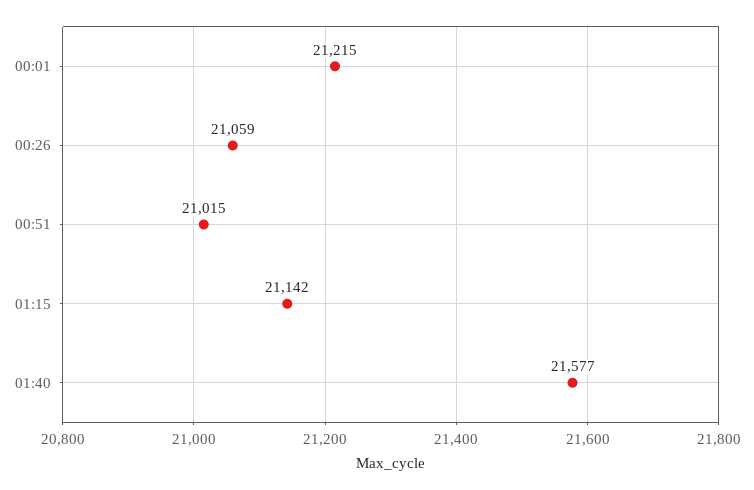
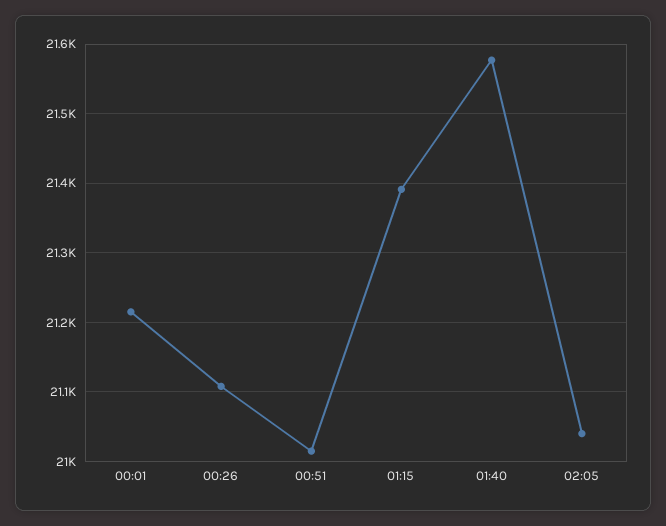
00:26: 21059 -> 21110
01:15: 21142 -> 21390
02:05: none -> 21040

